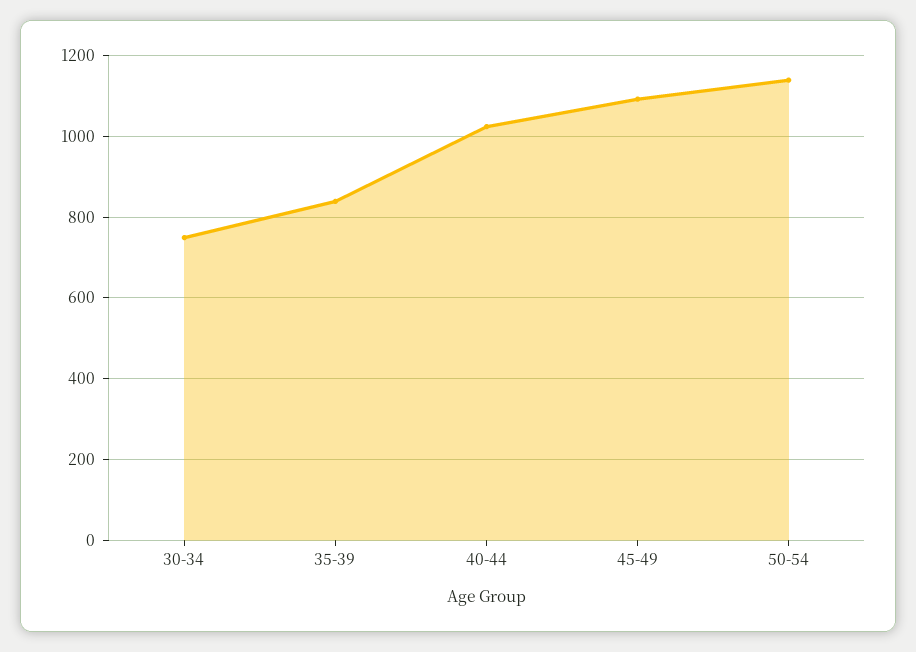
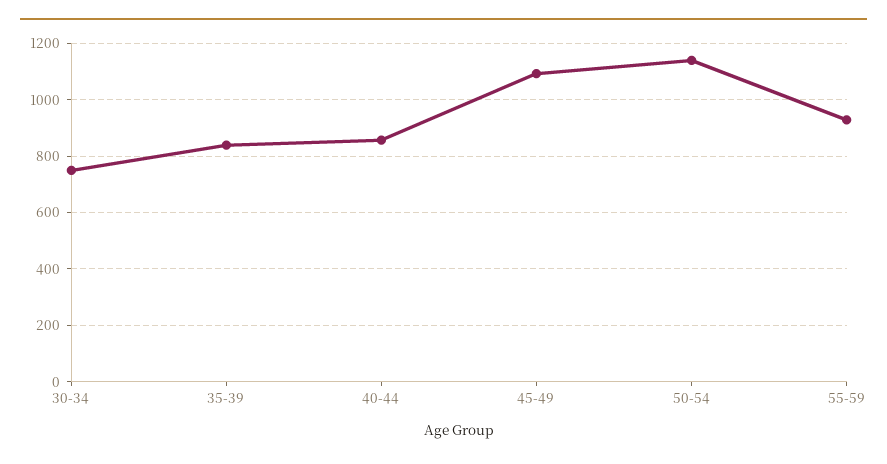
40-44: 1020 -> 850
55-59: none -> 925

